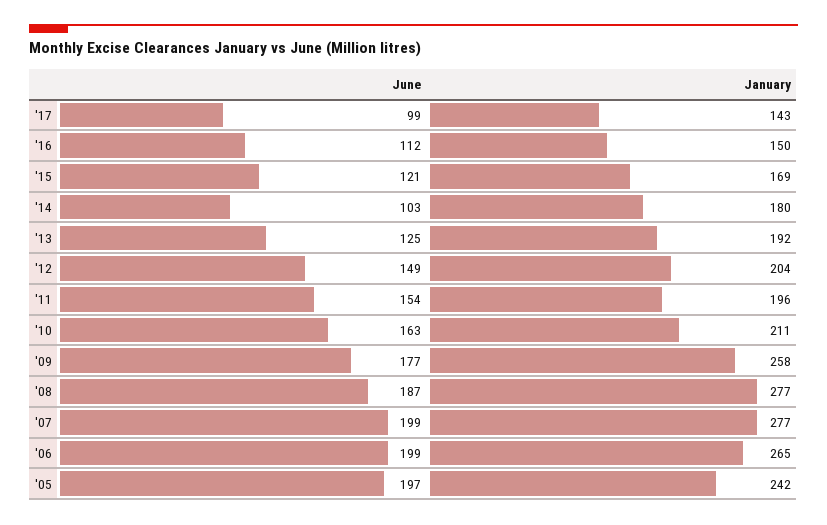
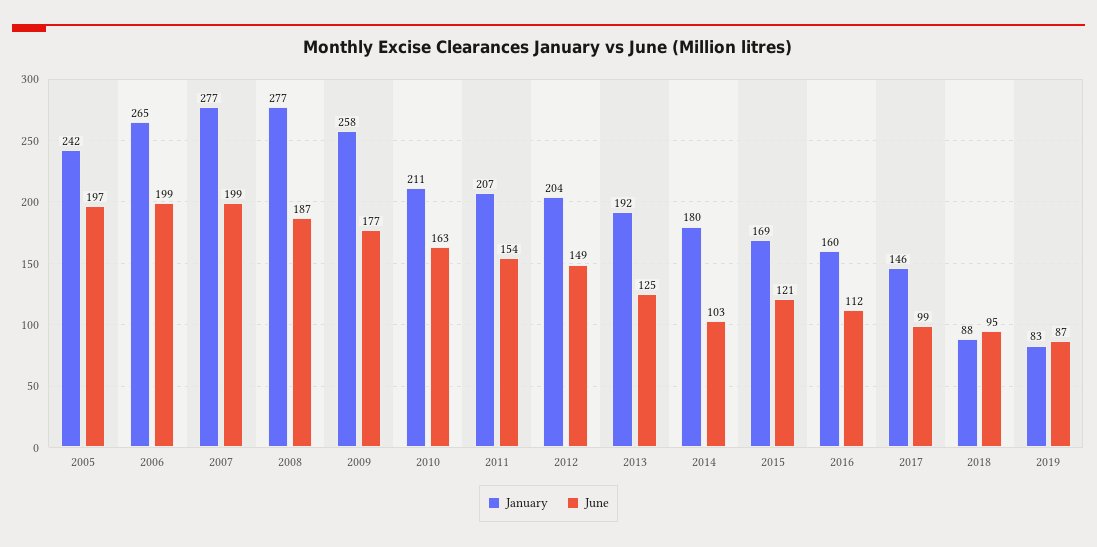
January, '17: 143 -> 146
January, '16: 150 -> 160
January, '11: 196 -> 207
January, 2018: none -> 88
June, 2018: none -> 95
January, 2019: none -> 83
June, 2019: none -> 87

